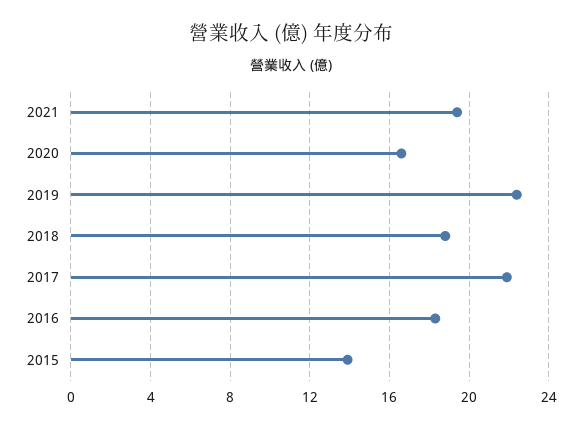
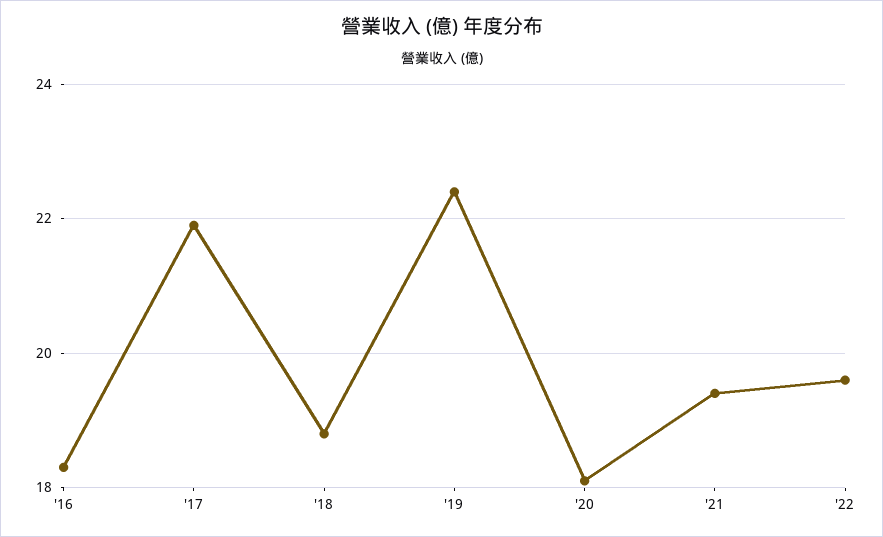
2020: 16.5 -> 18
2015: 14 -> none
'22: none -> 19.5

